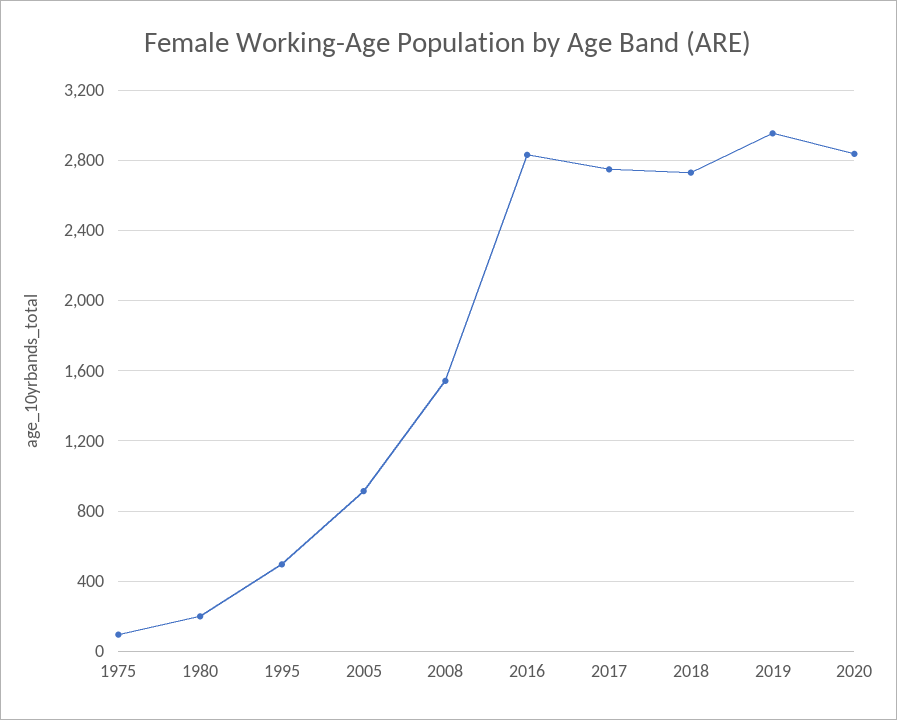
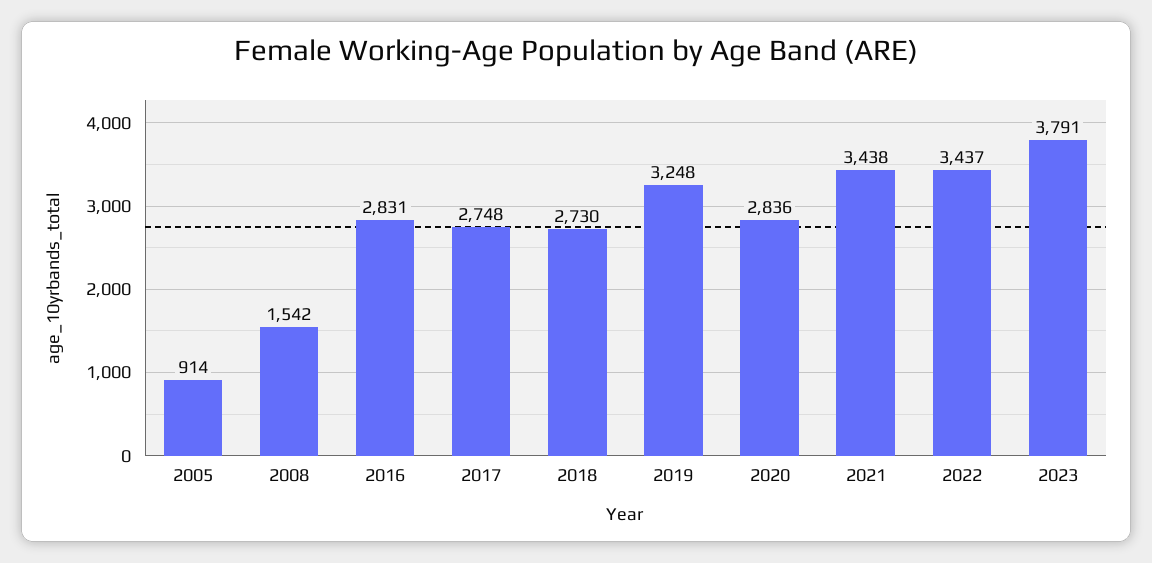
1975: 100 -> none
1980: 200 -> none
1995: 500 -> none
2019: 2950 -> 3248
2021: none -> 3438
2022: none -> 3437
2023: none -> 3791

